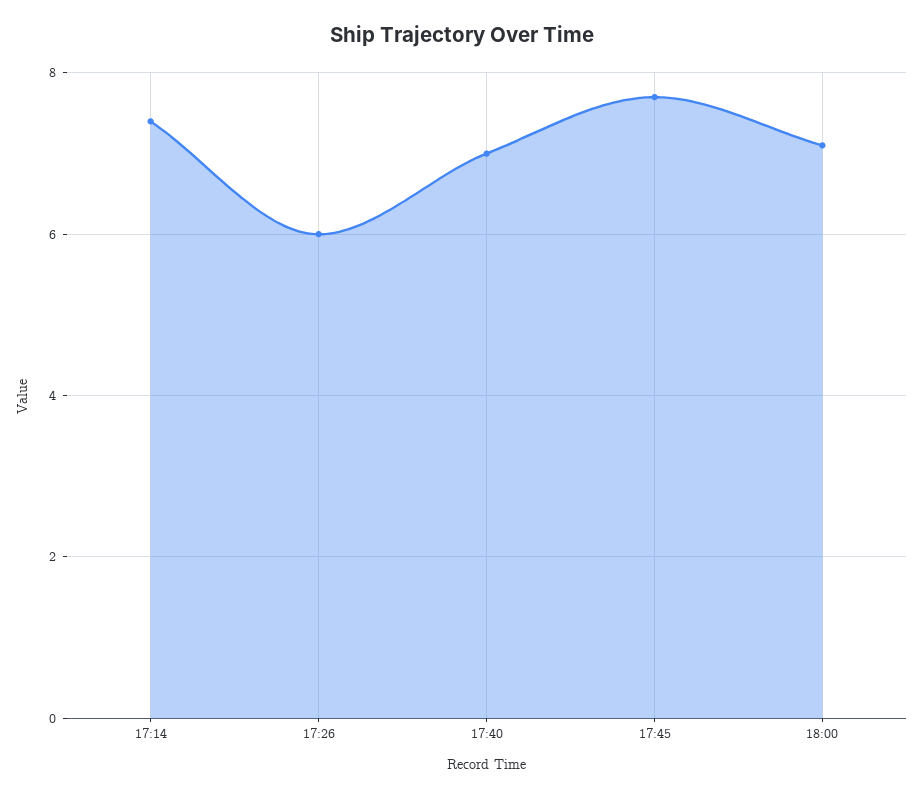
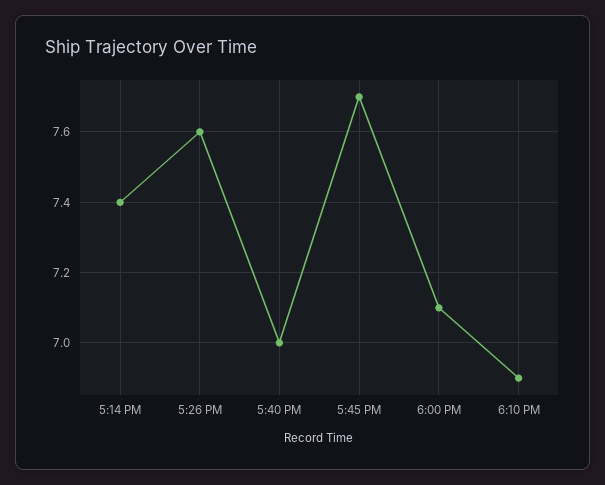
17:26: 6 -> 7.6
6:10 PM: none -> 6.9

